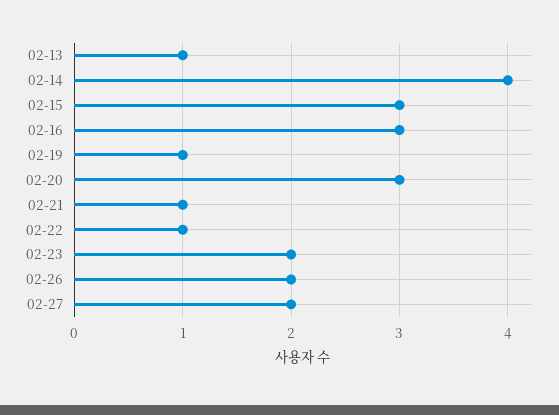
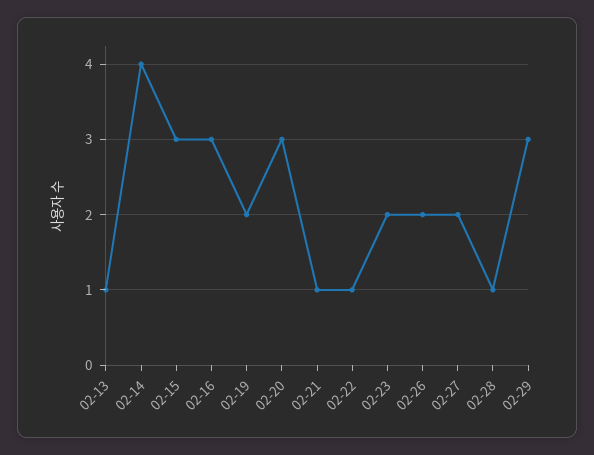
02-19: 1 -> 2
02-28: none -> 1
02-29: none -> 3

